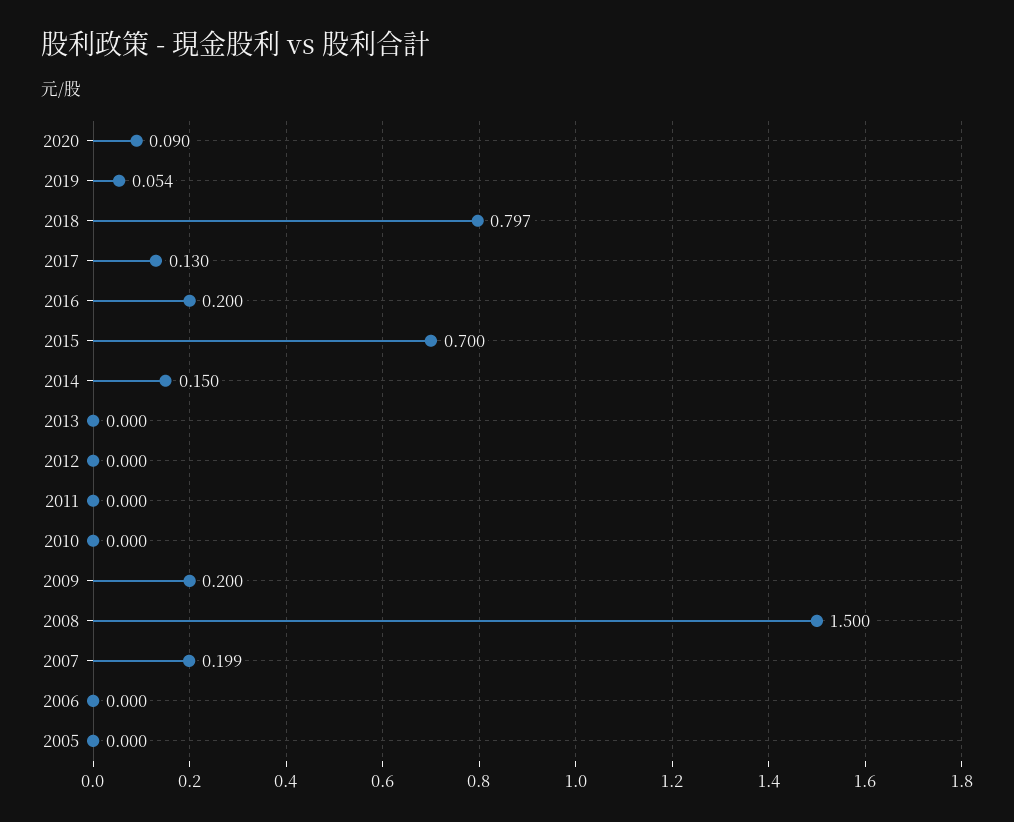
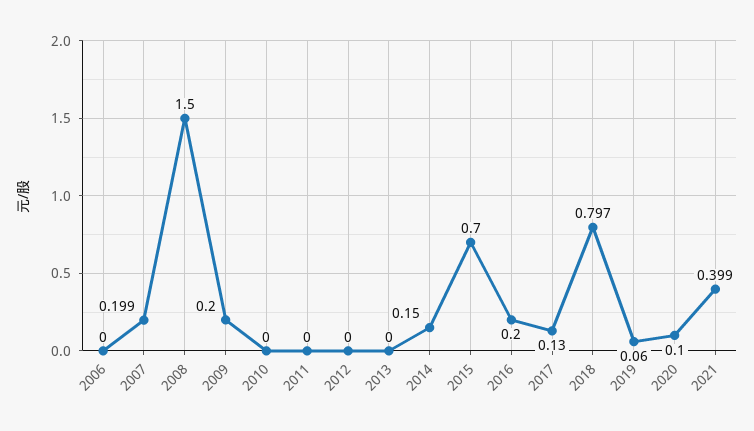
2020: 0.09 -> 0.1
2019: 0.054 -> 0.06
2005: 0 -> none
2021: none -> 0.399

